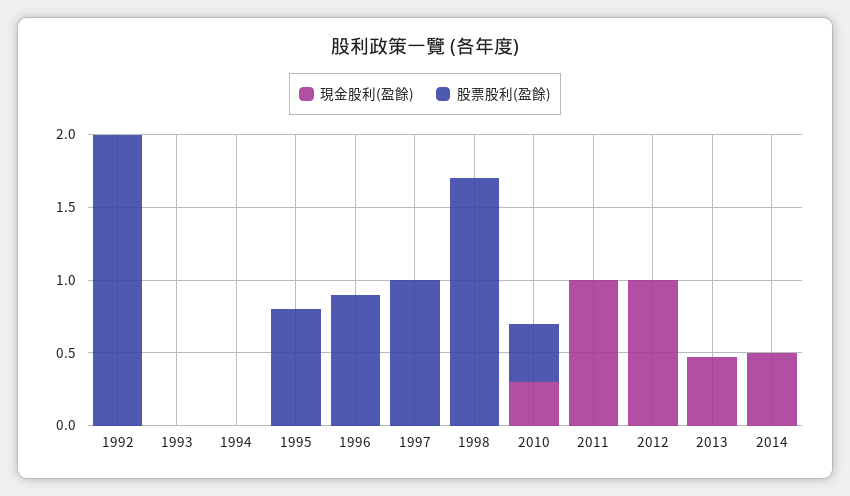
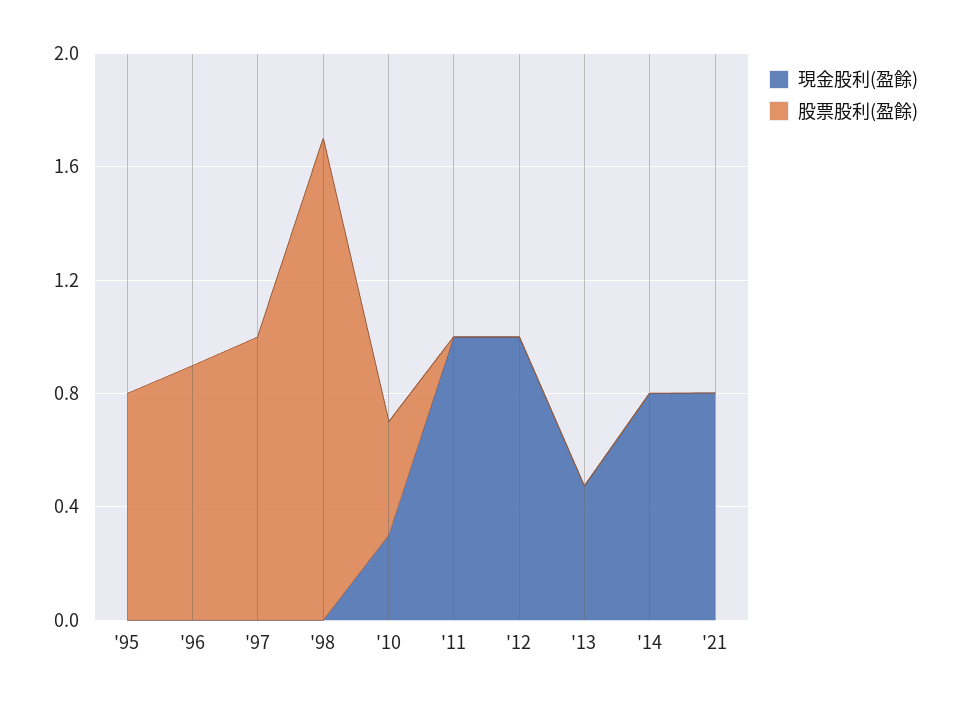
現金股利(盈餘), 1992: 0 -> none
股票股利(盈餘), 1992: 2 -> none
現金股利(盈餘), 1993: 0 -> none
股票股利(盈餘), 1993: 0 -> none
現金股利(盈餘), 1994: 0 -> none
股票股利(盈餘), 1994: 0 -> none
現金股利(盈餘), 2014: 0.5 -> 0.8
現金股利(盈餘), '21: none -> 0.8
股票股利(盈餘), '21: none -> 0

